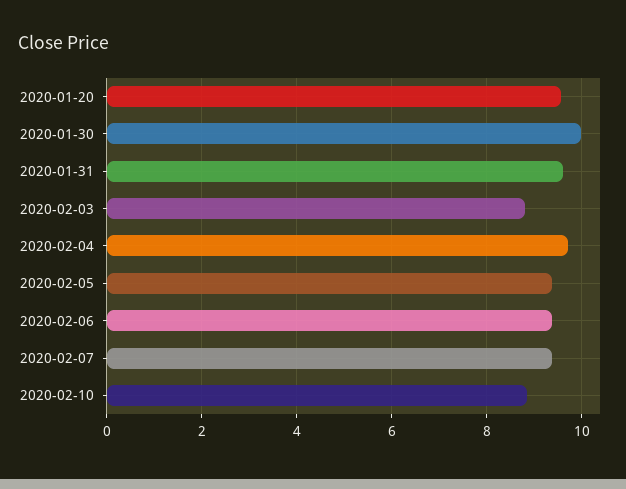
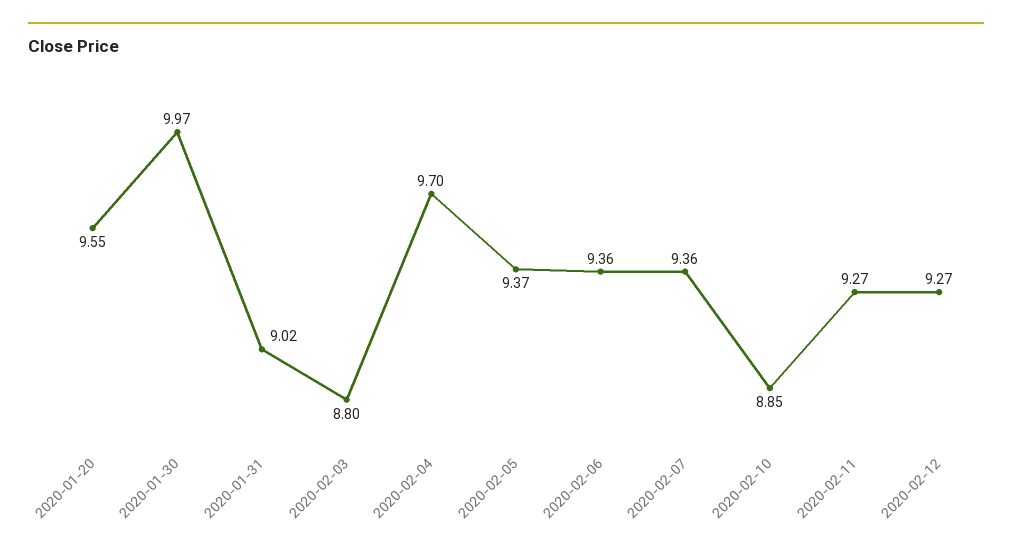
2020-01-31: 9.6 -> 9.02
2020-02-11: none -> 9.27
2020-02-12: none -> 9.27

